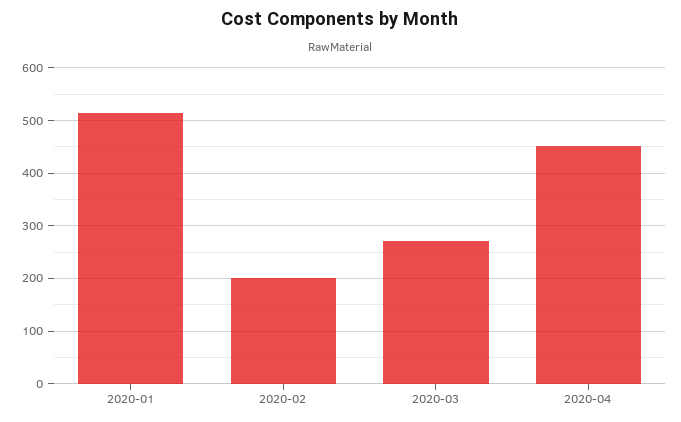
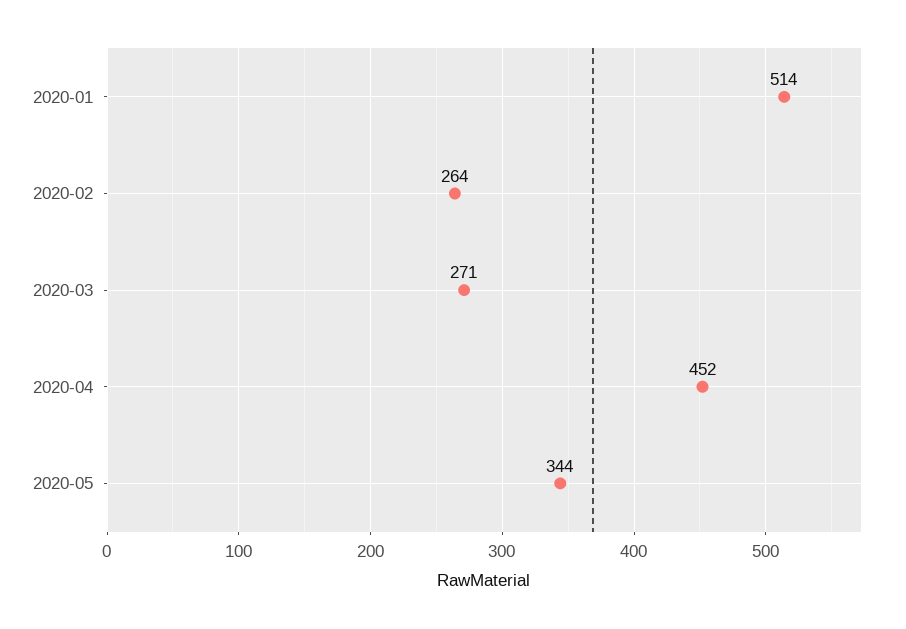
2020-02: 200 -> 264
2020-05: none -> 344

